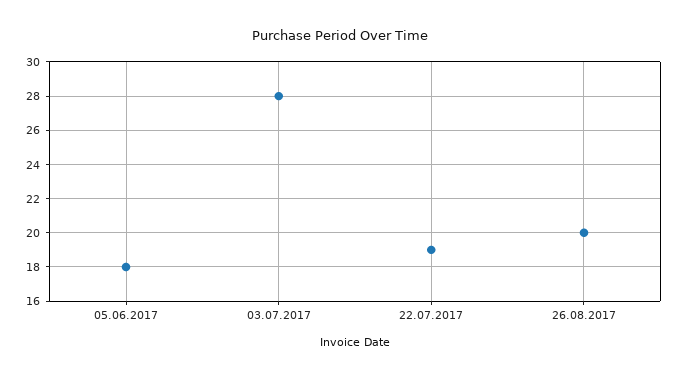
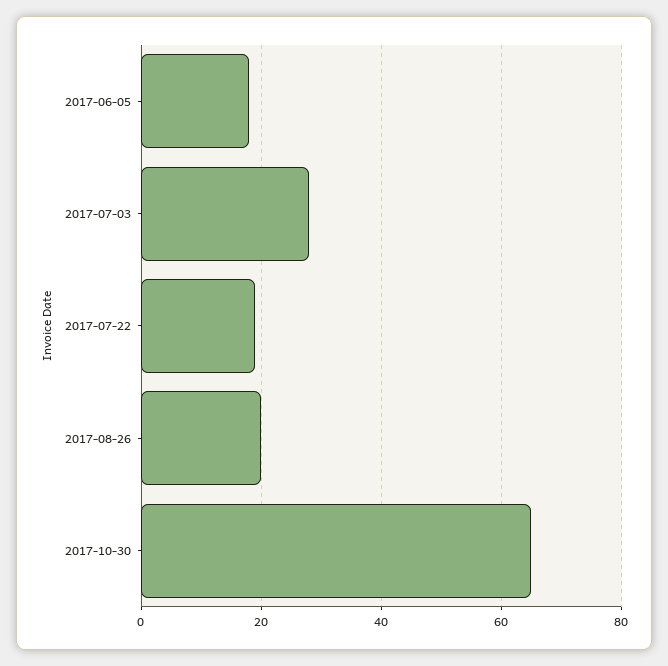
2017-10-30: none -> 65

